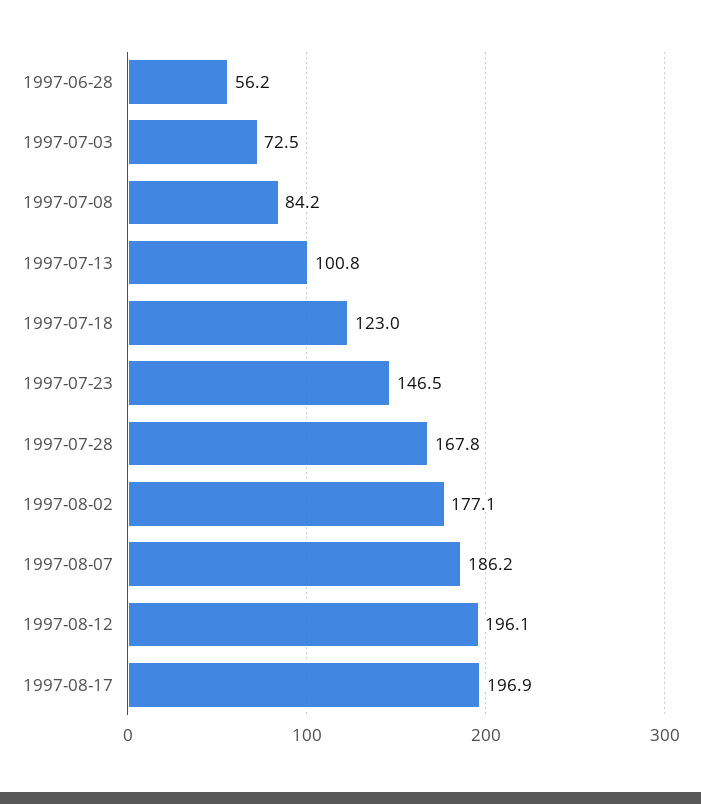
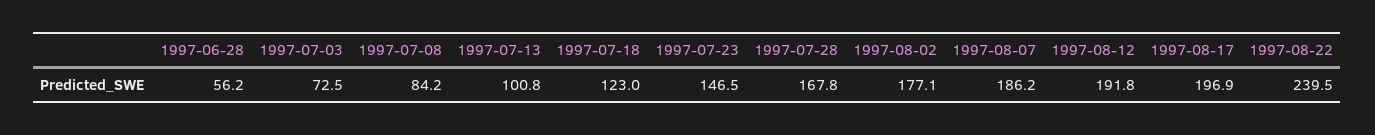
1997-08-12: 196.1 -> 191.8
1997-08-22: none -> 239.5

